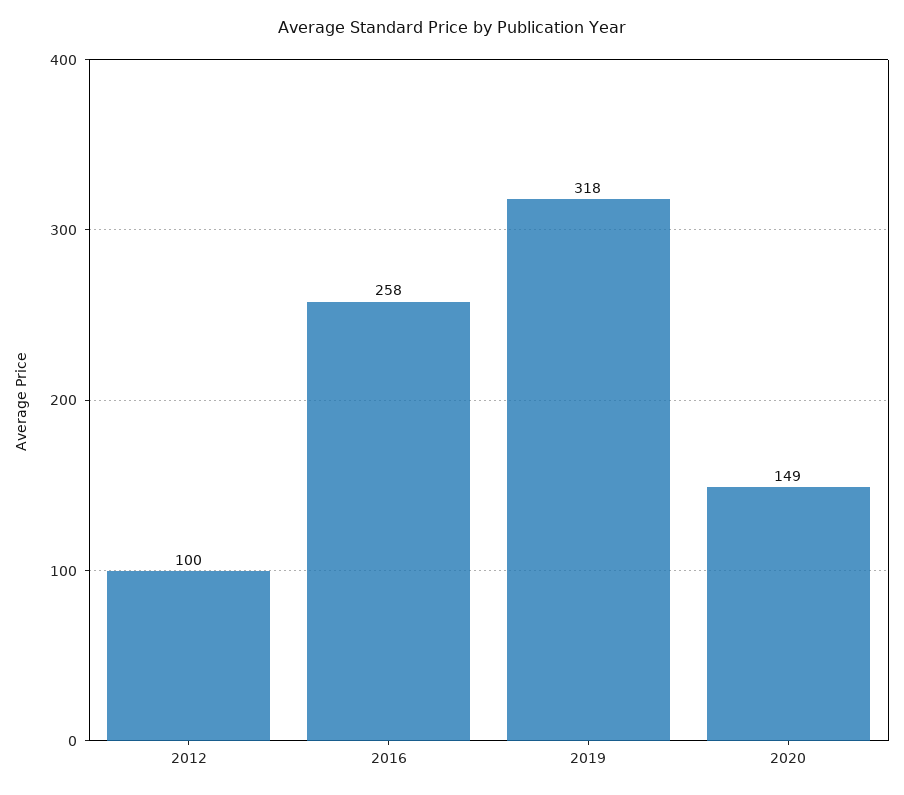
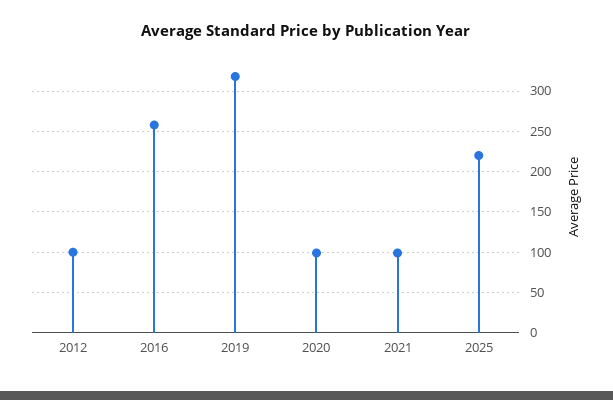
2020: 149 -> 100
2021: none -> 100
2025: none -> 220

